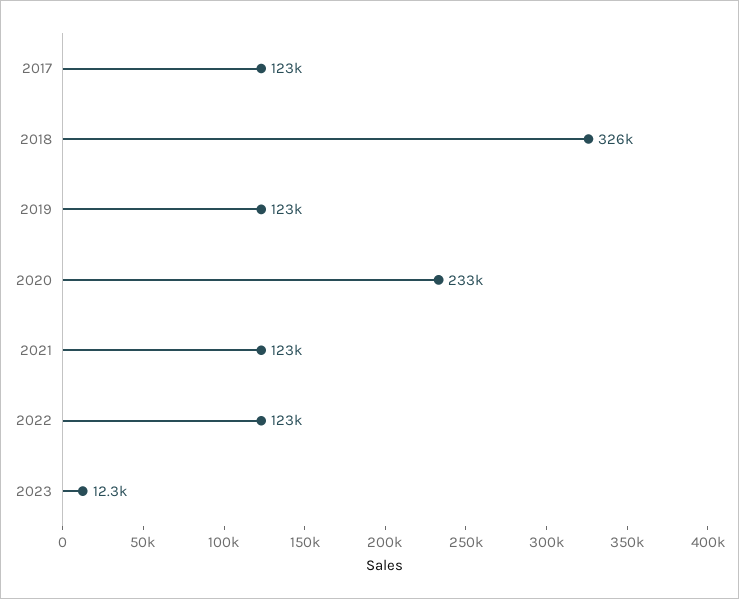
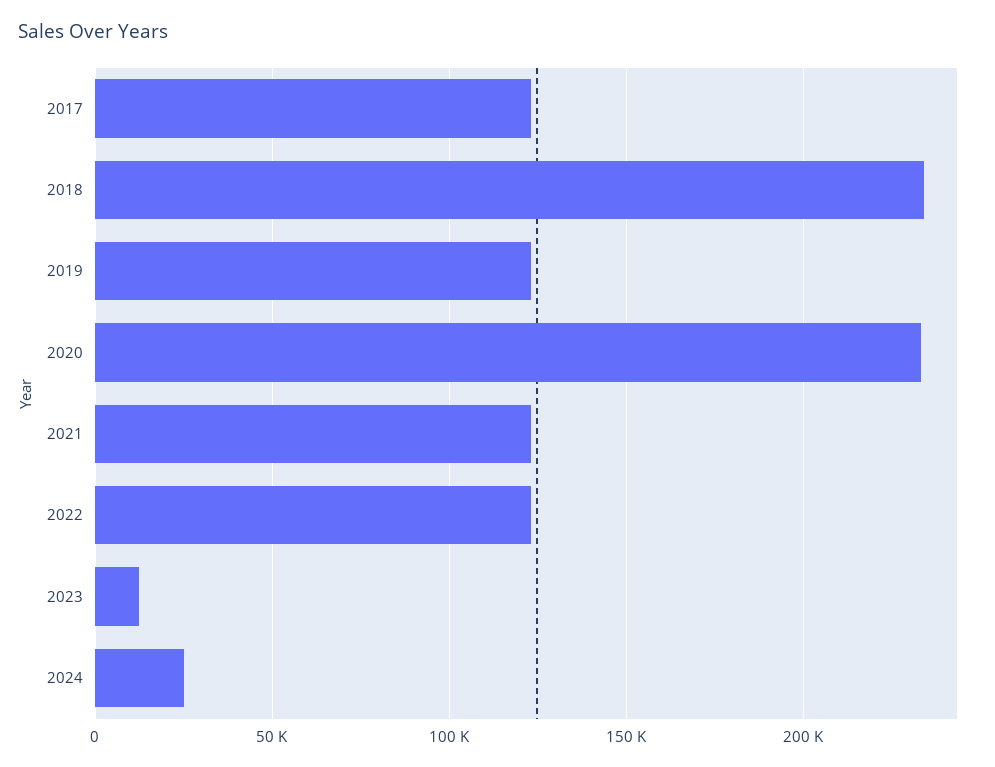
2018: 326000 -> 235000
2024: none -> 25000

